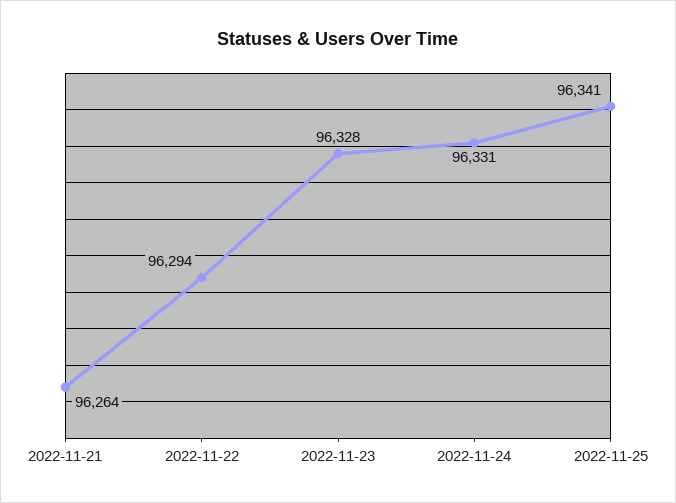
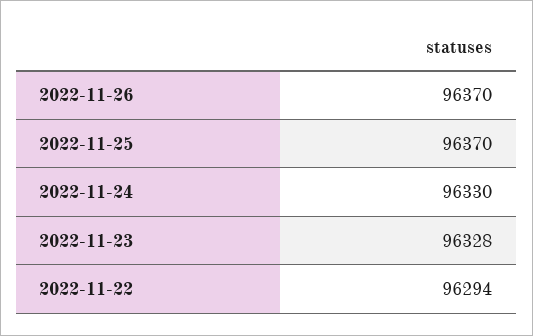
2022-11-21: 96264 -> none
2022-11-24: 96331 -> 96330
2022-11-25: 96341 -> 96370
2022-11-26: none -> 96370

